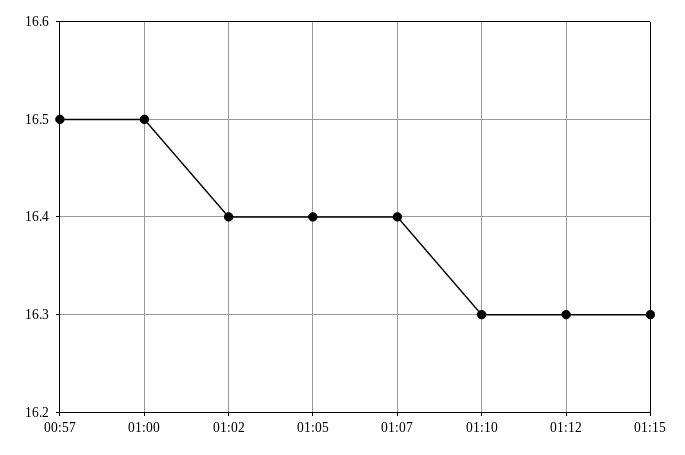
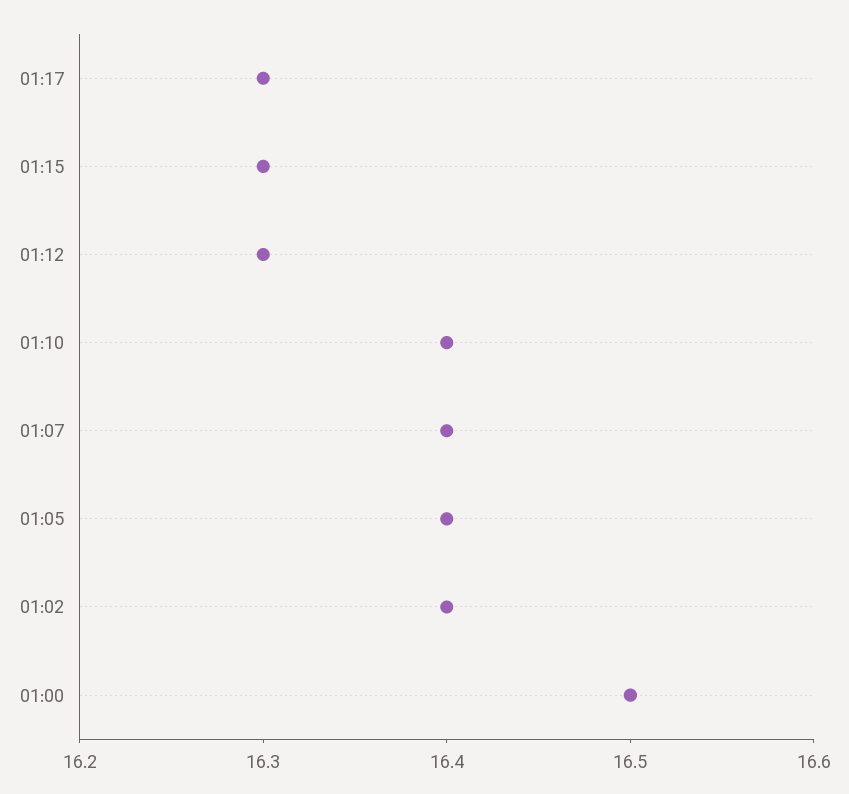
00:57: 16.5 -> none
01:10: 16.3 -> 16.4
01:17: none -> 16.3

